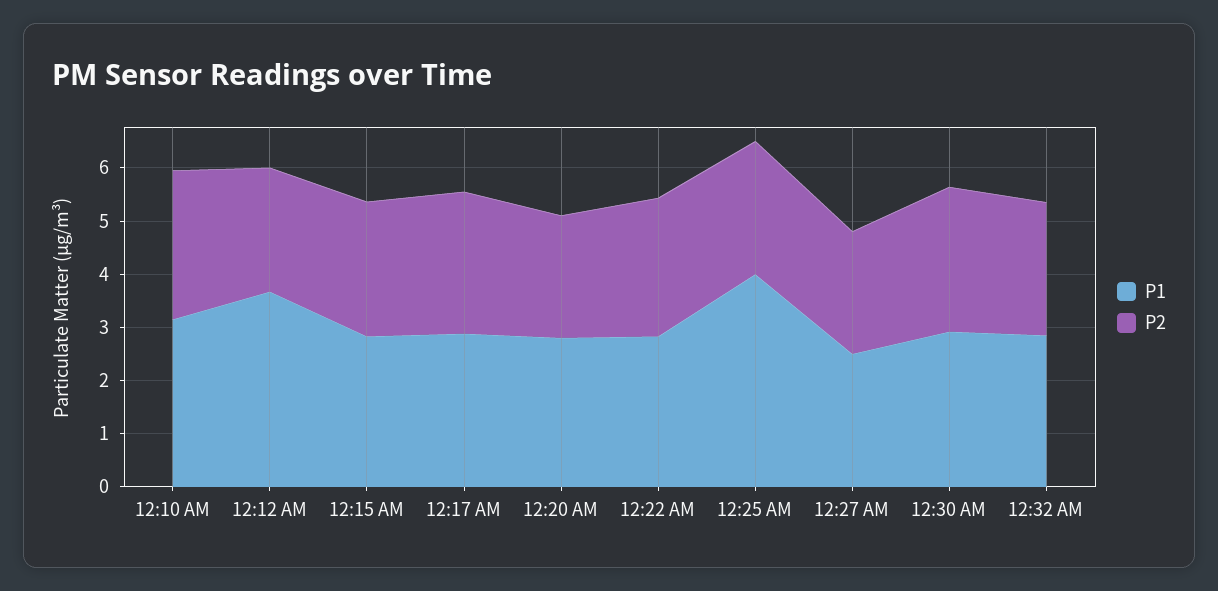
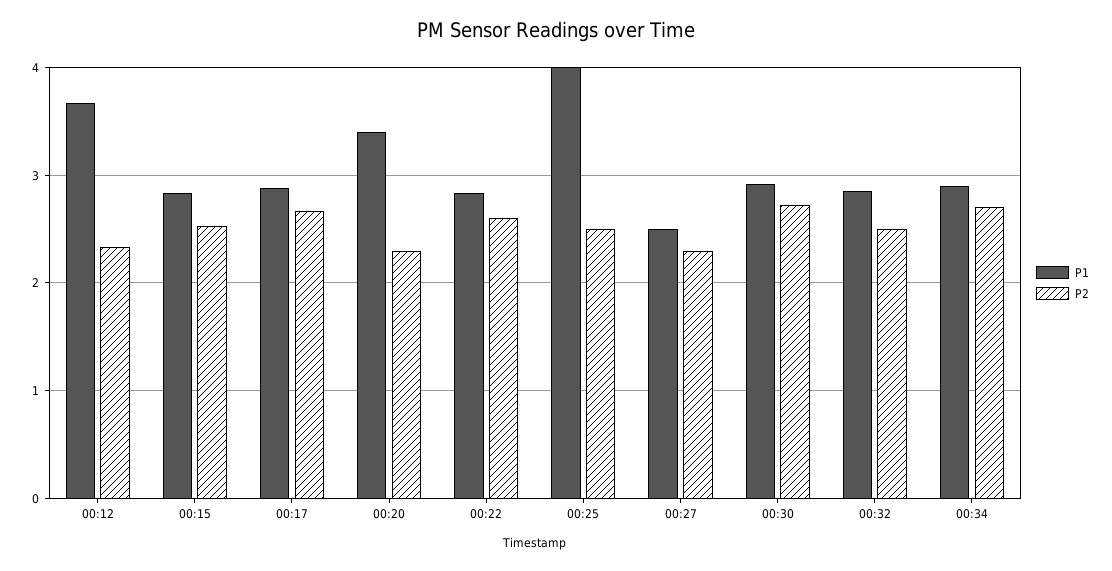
P1, 12:10 AM: 3.2 -> none
P2, 12:10 AM: 2.8 -> none
P1, 12:20 AM: 2.8 -> 3.4
P1, 00:34: none -> 2.9
P2, 00:34: none -> 2.7

